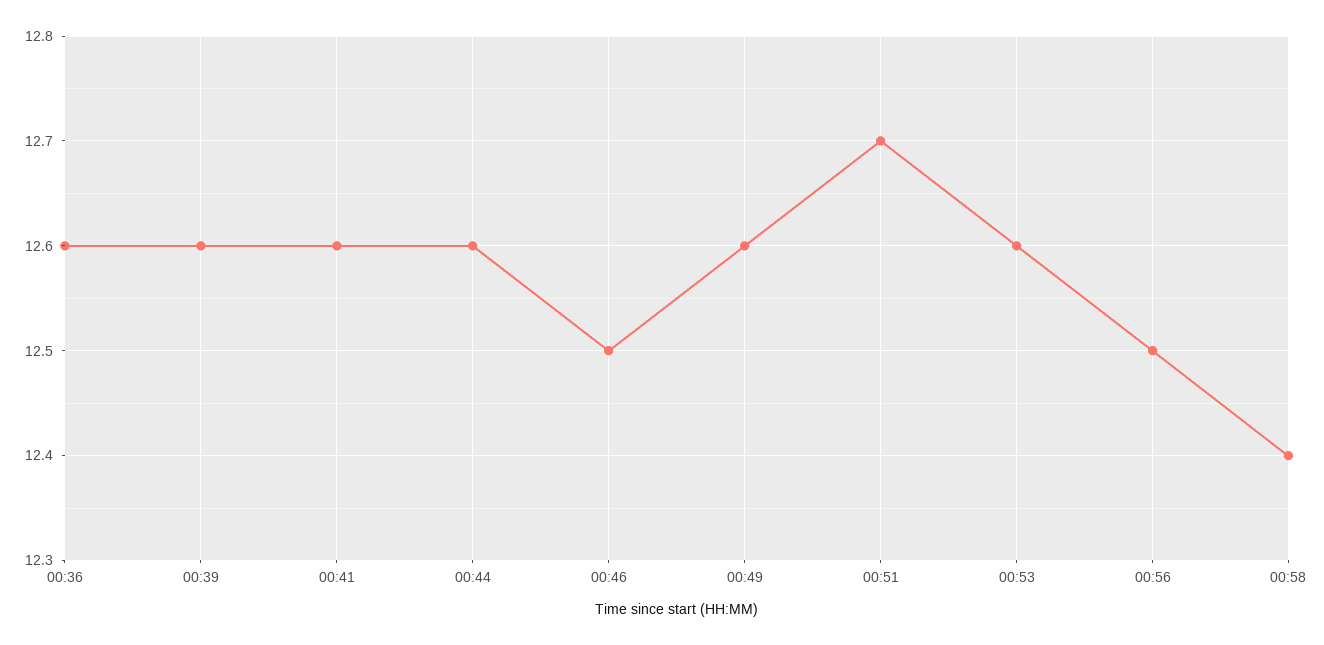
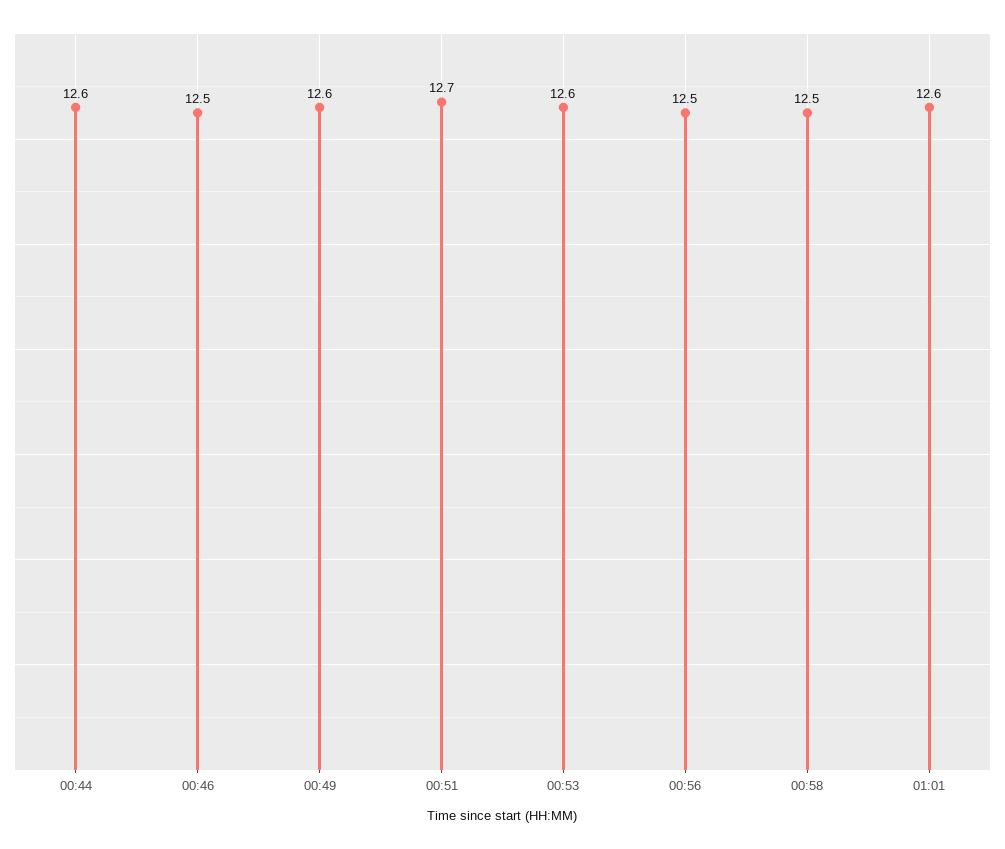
00:36: 12.6 -> none
00:39: 12.6 -> none
00:41: 12.6 -> none
00:58: 12.4 -> 12.5
01:01: none -> 12.6

